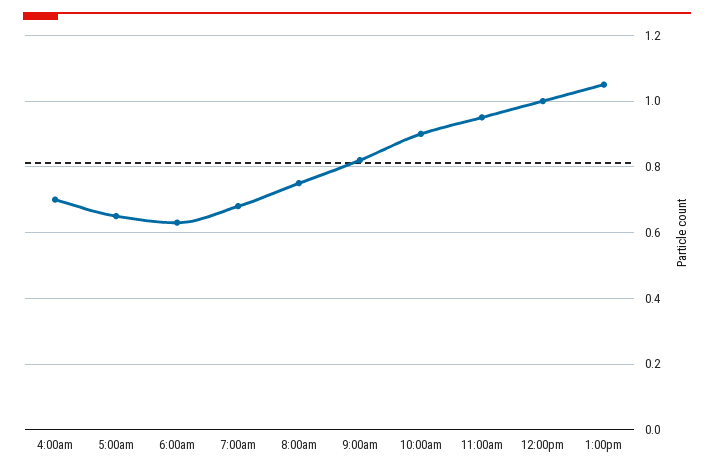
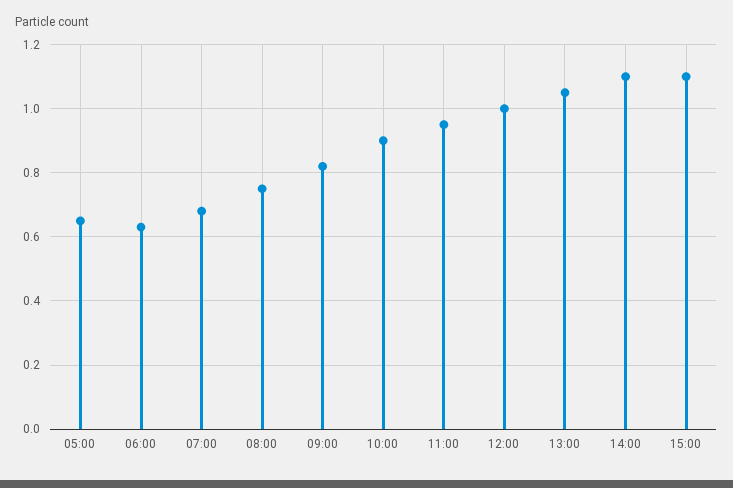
4:00am: 0.7 -> none
14:00: none -> 1.1
15:00: none -> 1.1

